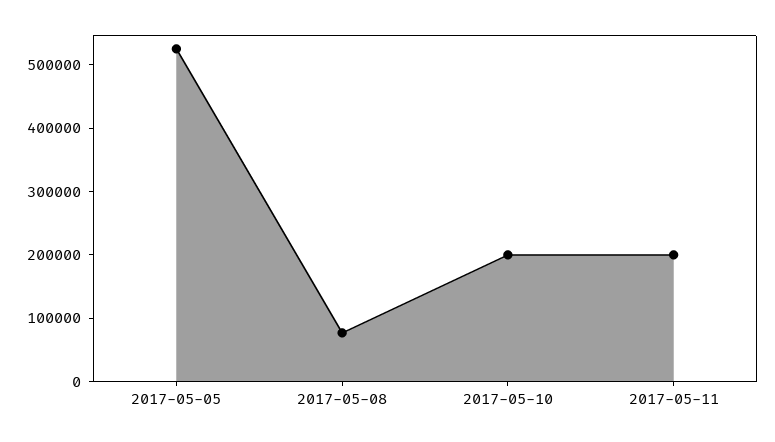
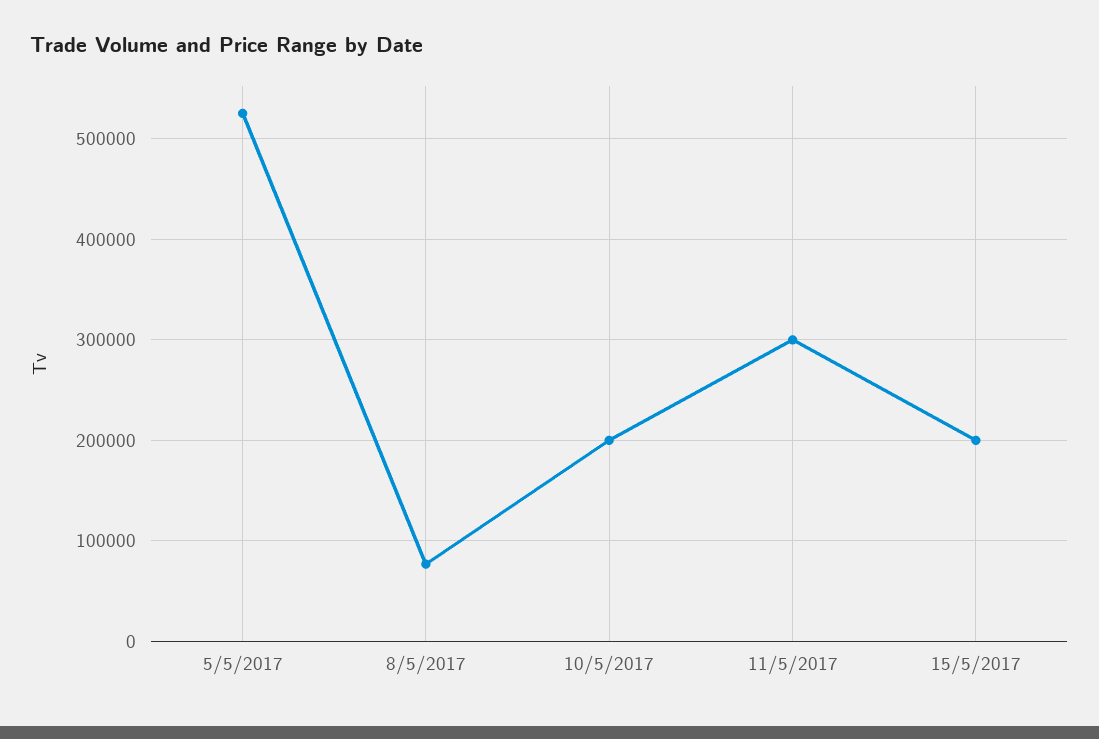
2017-05-11: 200000 -> 300000
15/5/2017: none -> 200000

